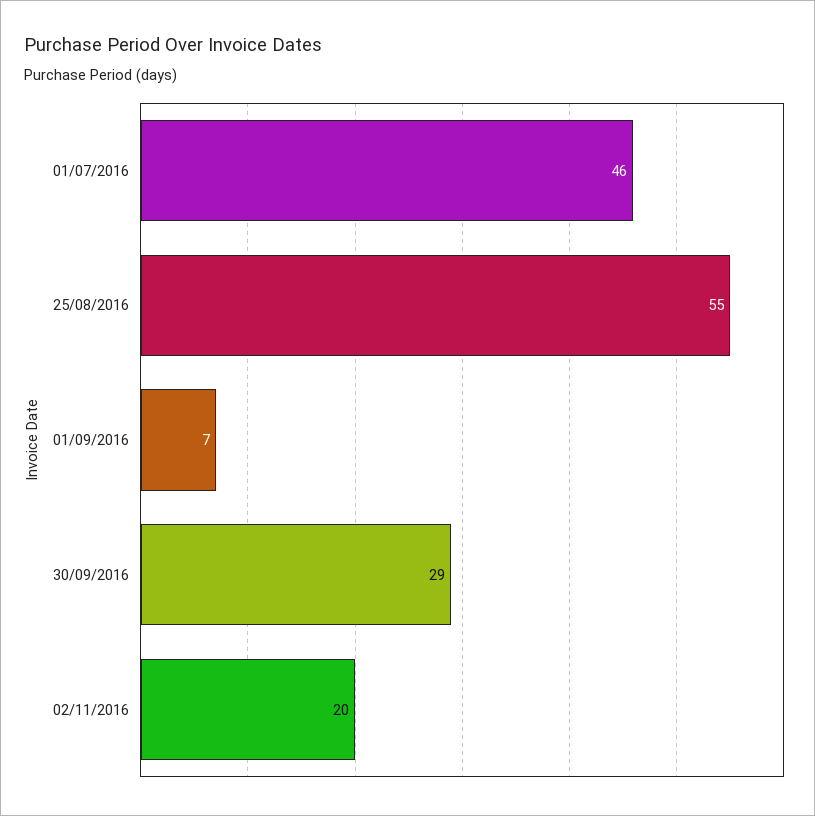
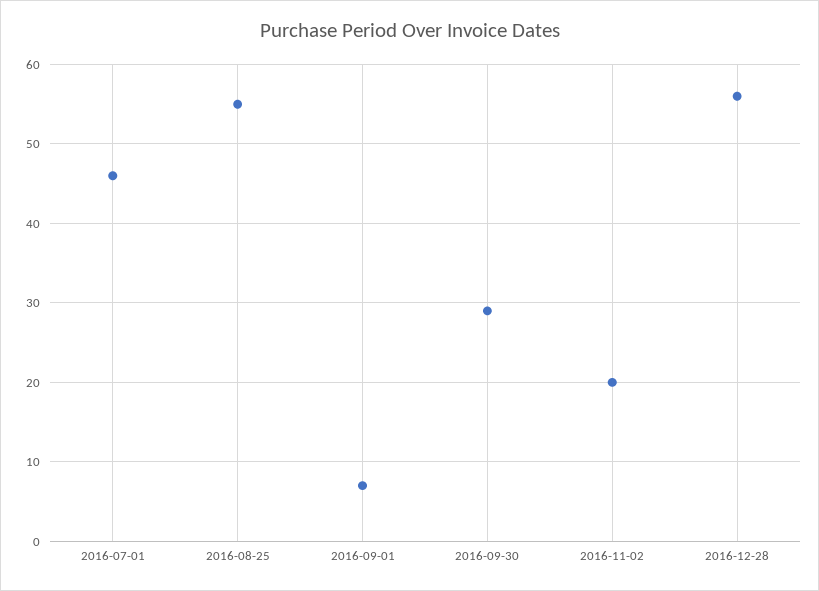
2016-12-28: none -> 56

